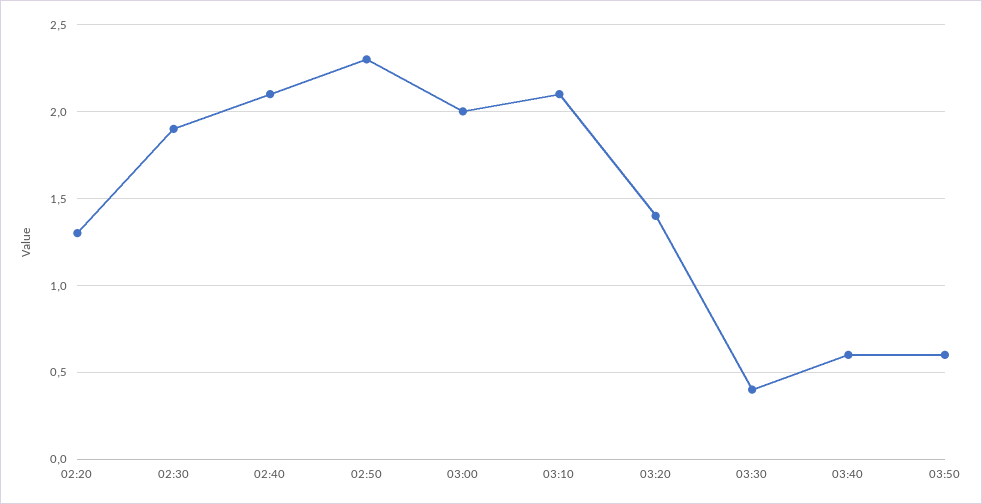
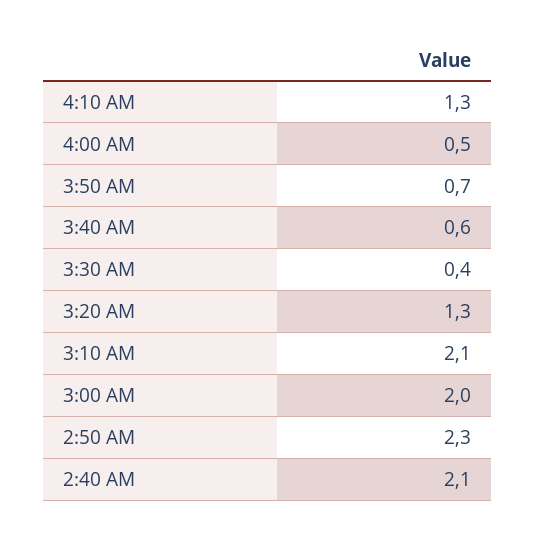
02:20: 1.3 -> none
02:30: 1.9 -> none
03:20: 1.4 -> 1.3
03:50: 0.6 -> 0.7
4:10 AM: none -> 1.3
4:00 AM: none -> 0.5

